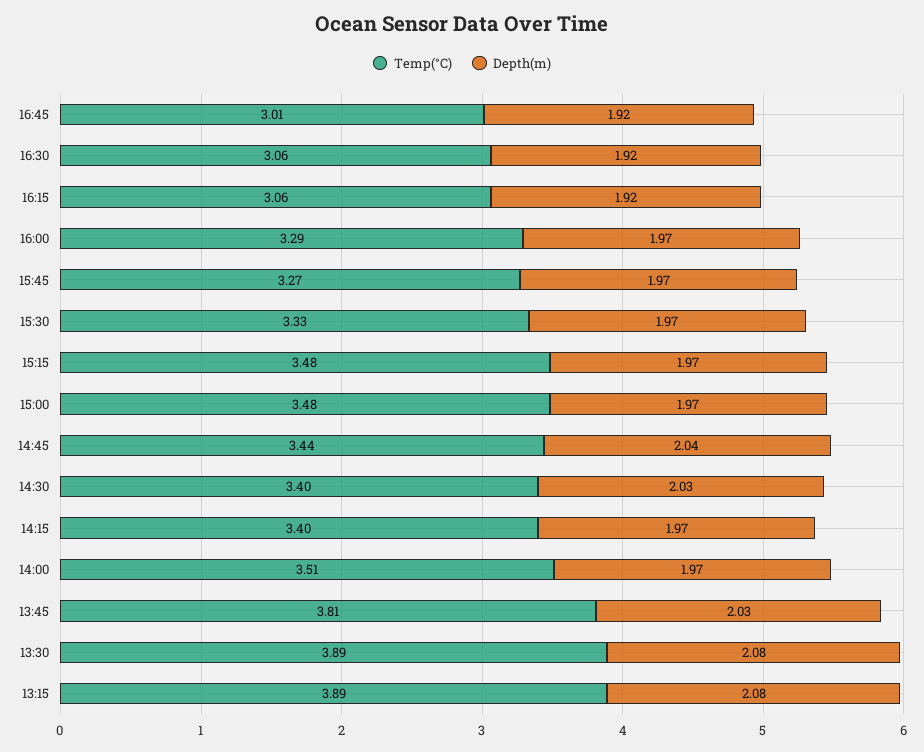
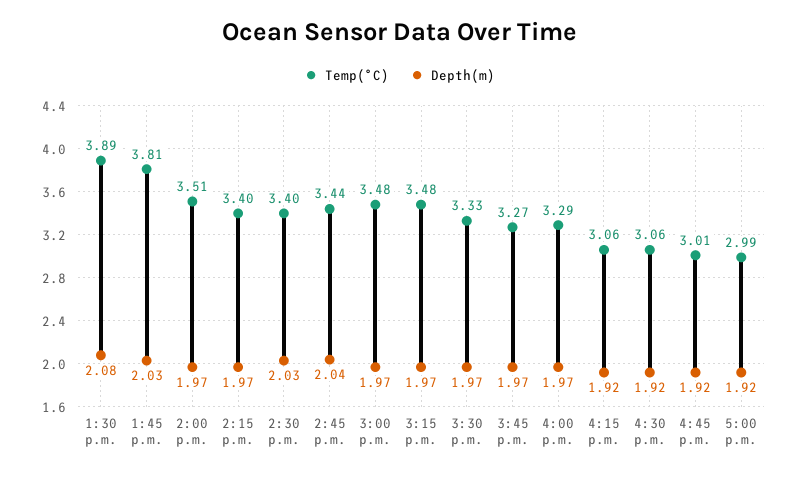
Temp(°C), 13:15: 3.89 -> none
Depth(m), 13:15: 2.08 -> none
Temp(°C), 5:00 p.m.: none -> 2.99
Depth(m), 5:00 p.m.: none -> 1.92

